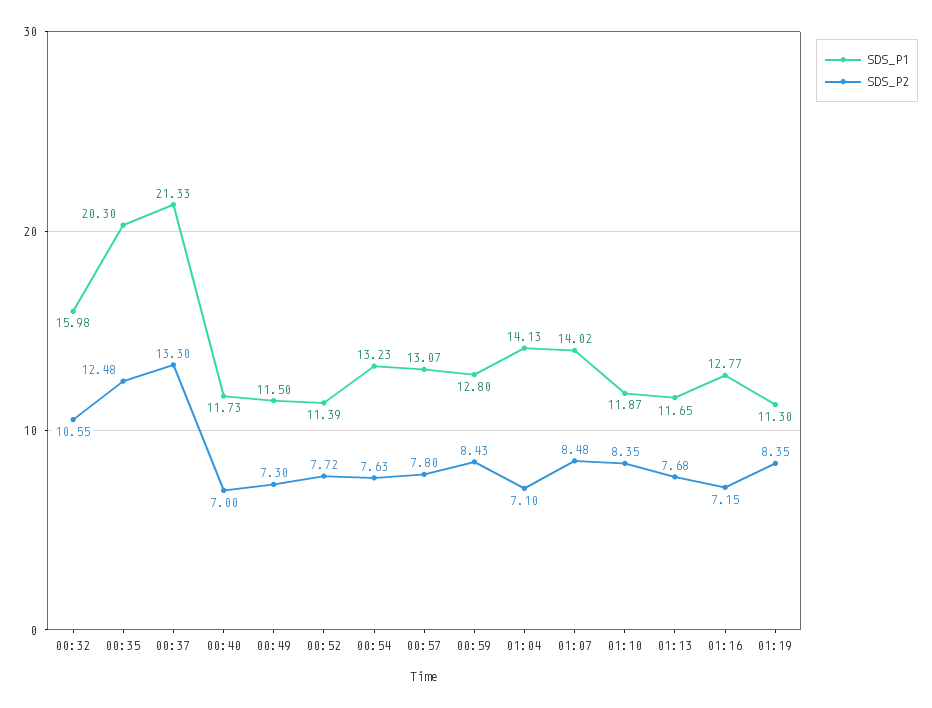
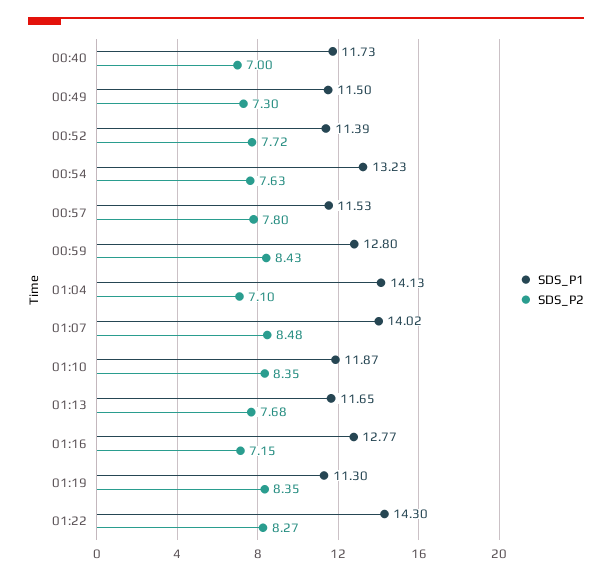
SDS_P1, 00:32: 15.98 -> none
SDS_P2, 00:32: 10.55 -> none
SDS_P1, 00:35: 20.3 -> none
SDS_P2, 00:35: 12.48 -> none
SDS_P1, 00:37: 21.33 -> none
SDS_P2, 00:37: 13.3 -> none
SDS_P1, 00:57: 13.07 -> 11.53
SDS_P1, 01:22: none -> 14.3
SDS_P2, 01:22: none -> 8.27

